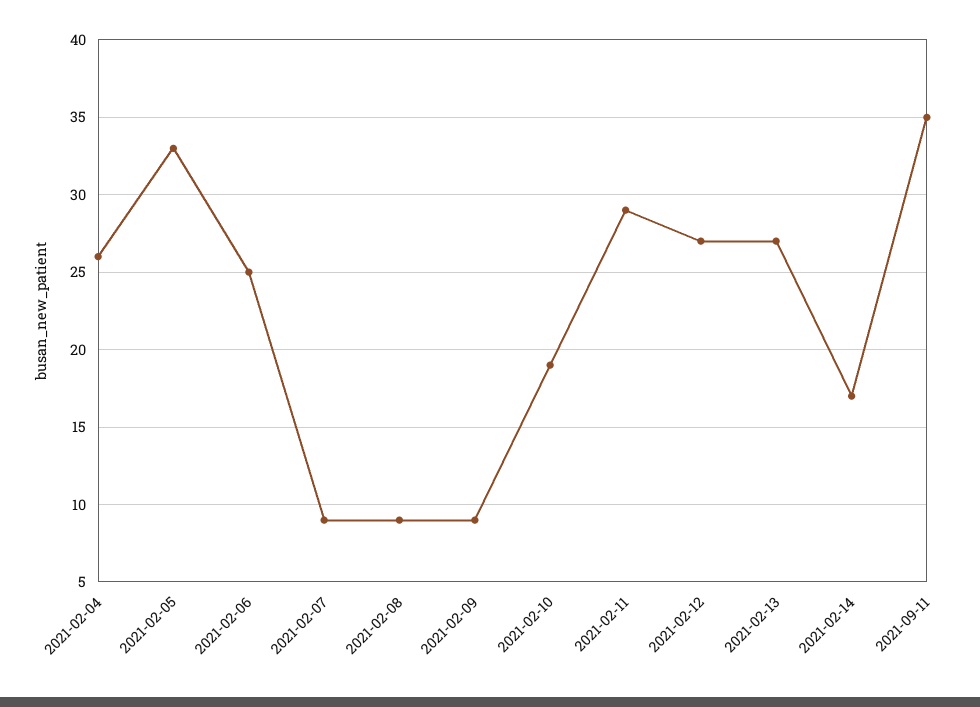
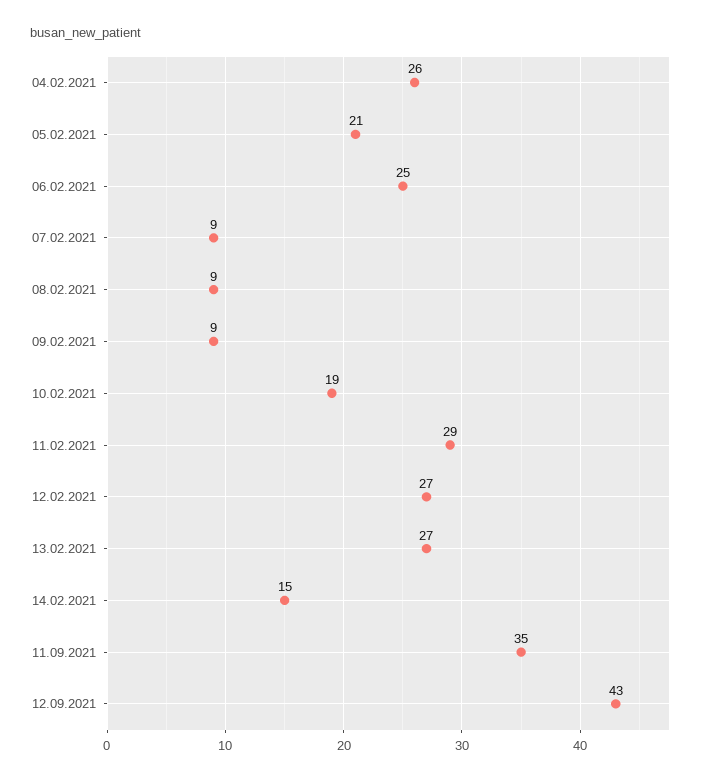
2021-02-05: 33 -> 21
2021-02-14: 17 -> 15
12.09.2021: none -> 43

